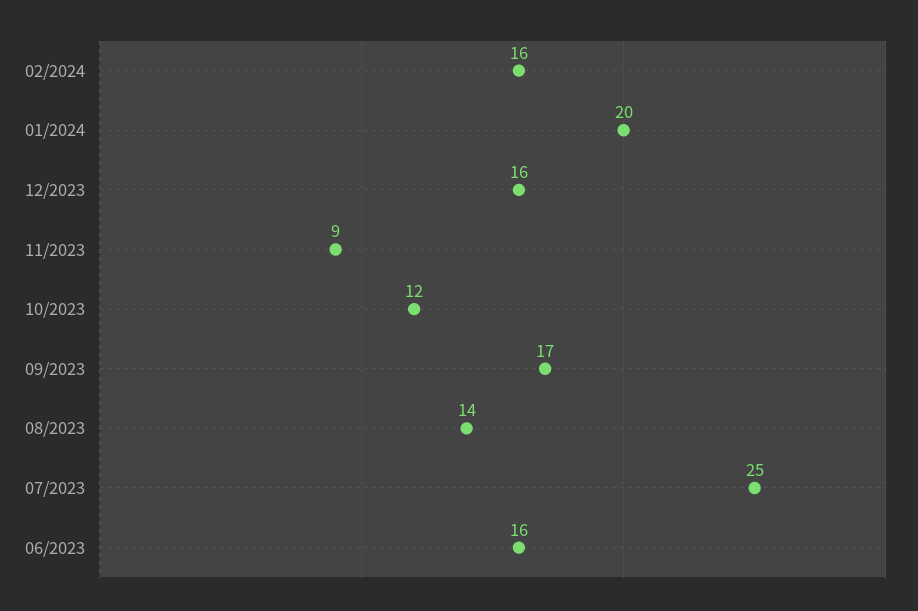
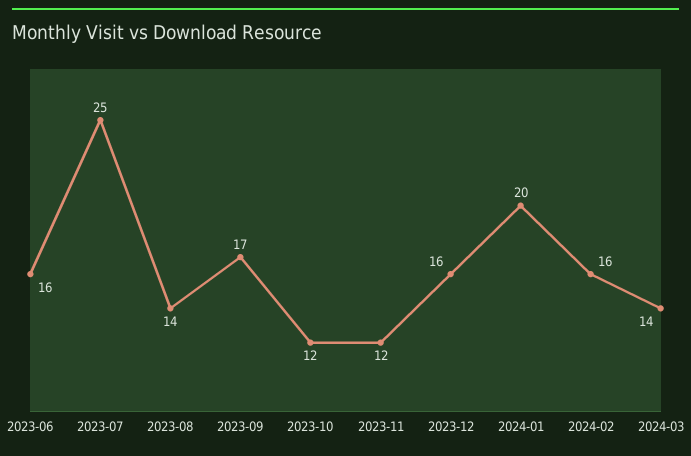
11/2023: 9 -> 12
2024-03: none -> 14

